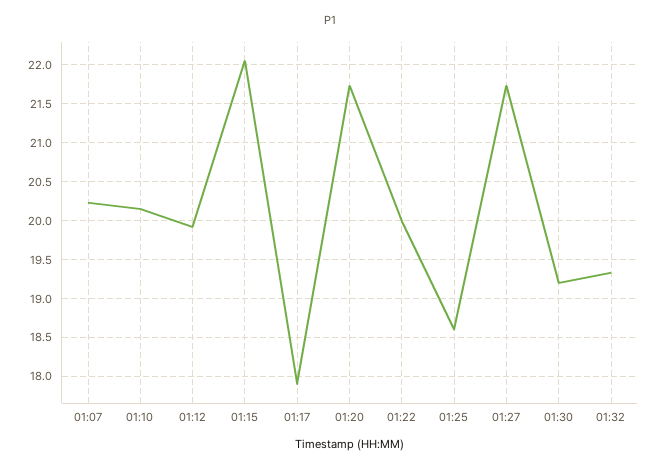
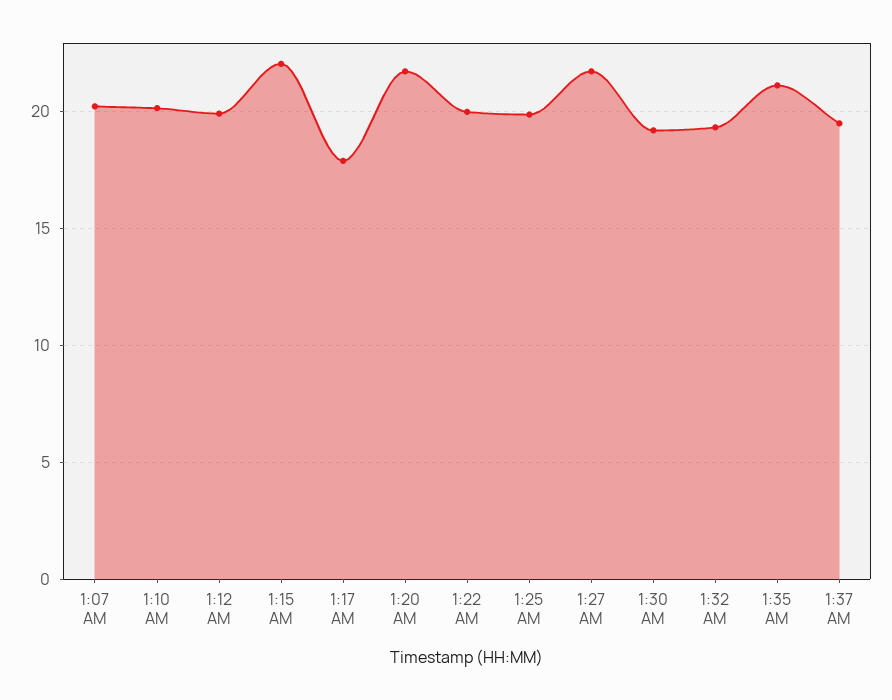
01:25: 18.6 -> 20
1:35 AM: none -> 21
1:37 AM: none -> 19.5

